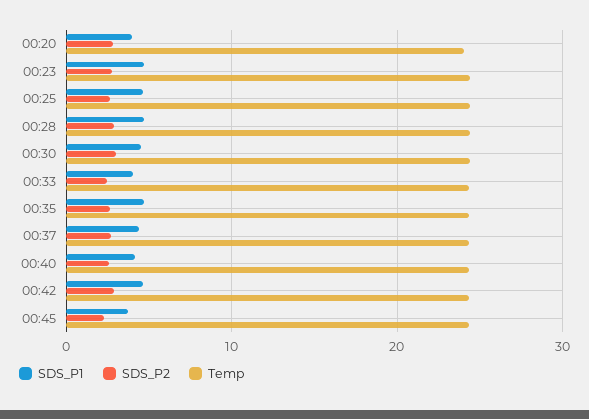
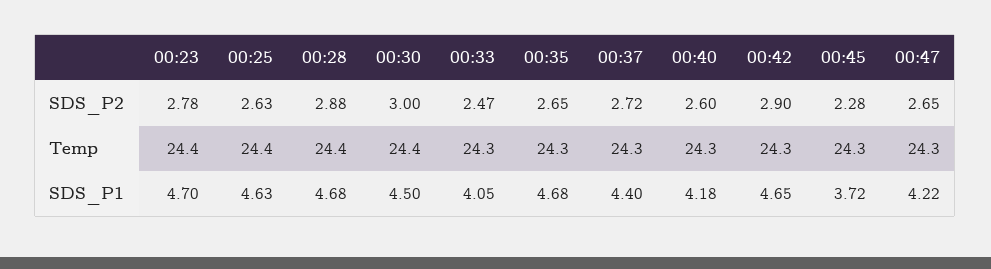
SDS_P1, 00:20: 4 -> none
SDS_P2, 00:20: 3 -> none
Temp, 00:20: 24 -> none
SDS_P2, 00:47: none -> 2.65
Temp, 00:47: none -> 24.3
SDS_P1, 00:47: none -> 4.22

